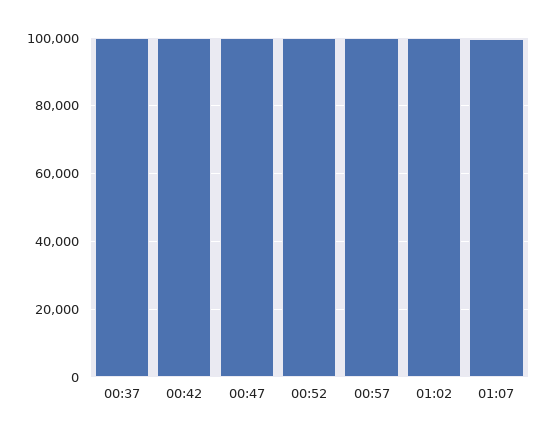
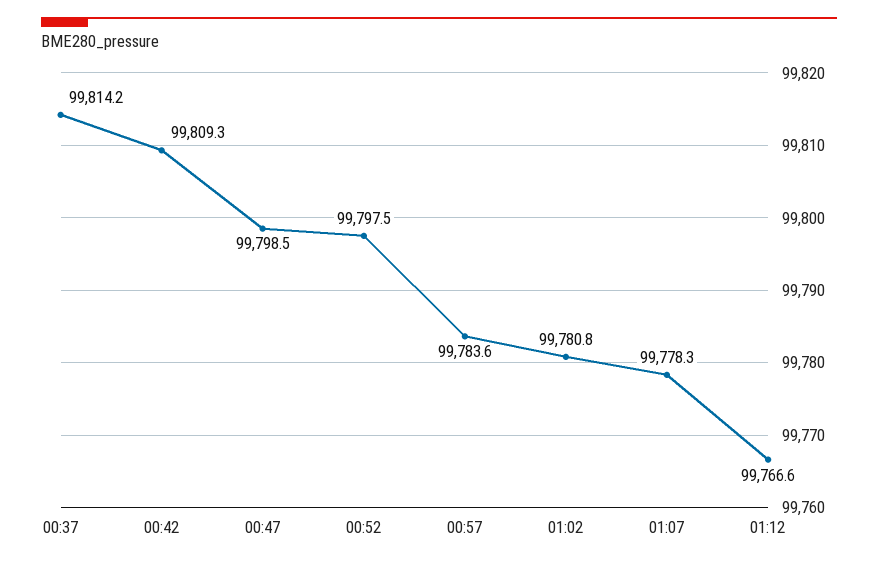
01:12: none -> 99766.6

